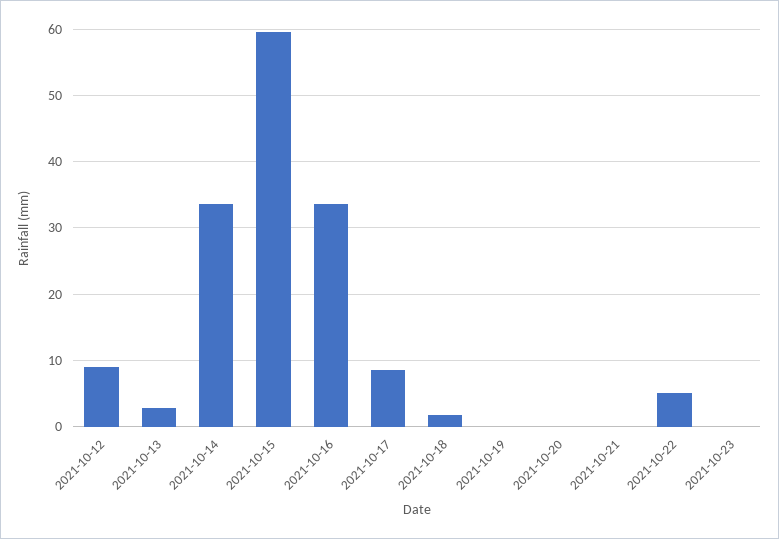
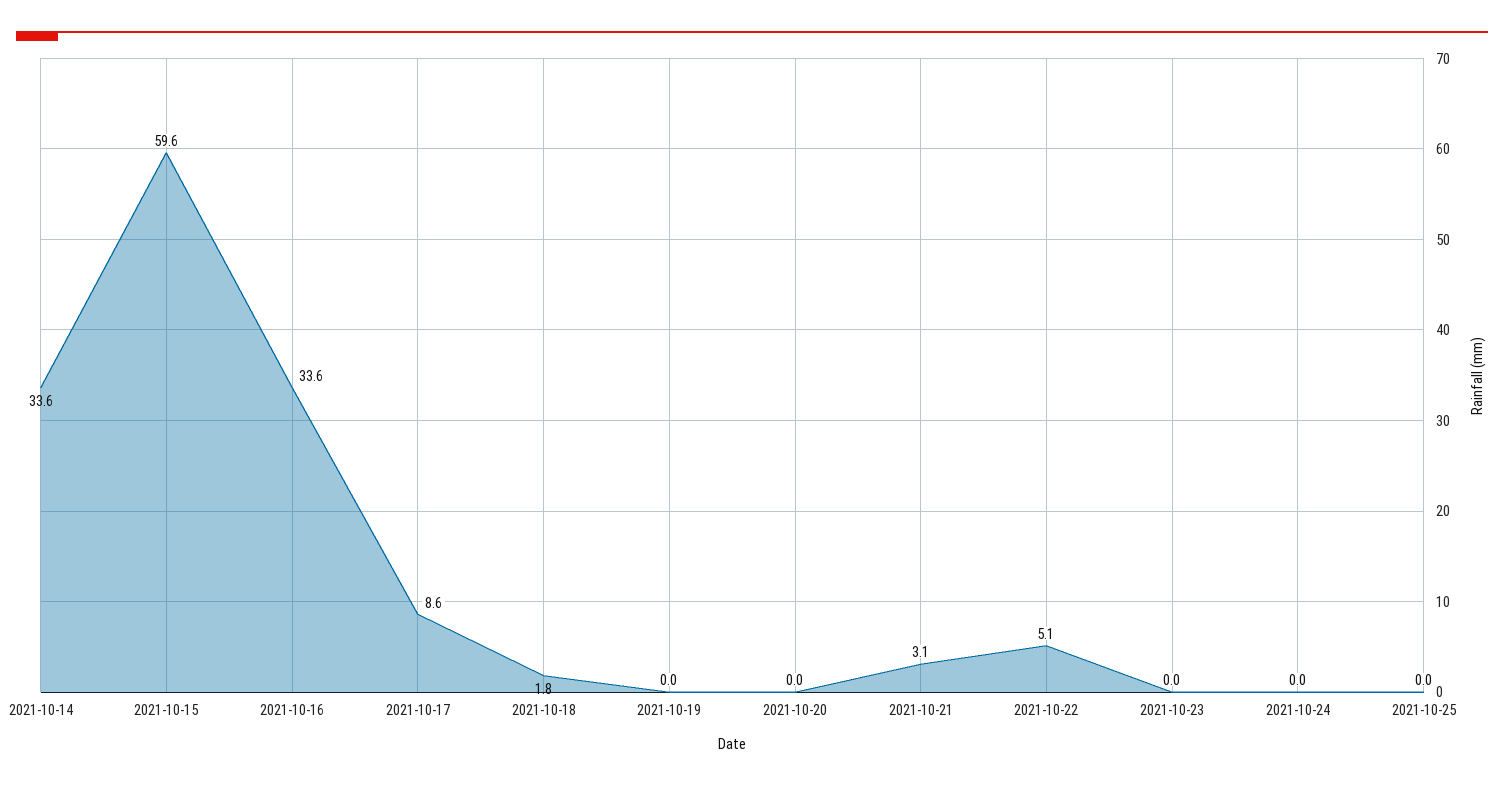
2021-10-12: 9 -> none
2021-10-13: 3 -> none
2021-10-21: 0 -> 3.1
2021-10-24: none -> 0
2021-10-25: none -> 0

